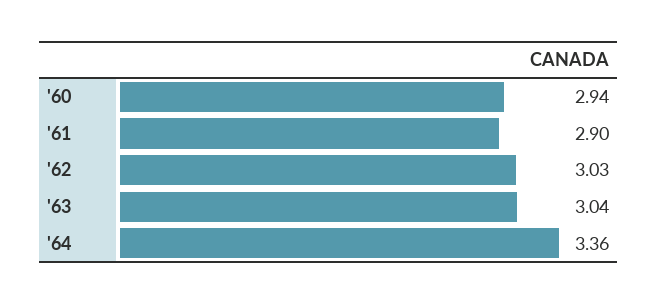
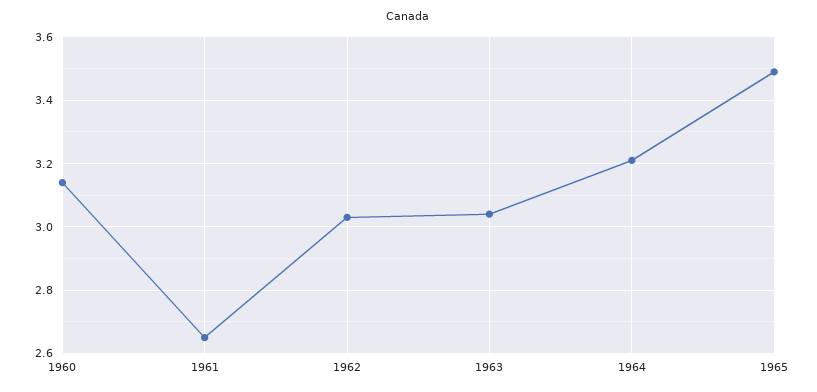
'60: 2.94 -> 3.15
'61: 2.9 -> 2.65
'64: 3.36 -> 3.2
1965: none -> 3.5

